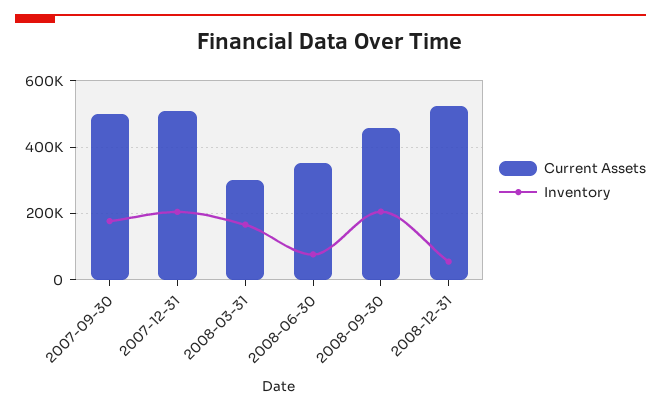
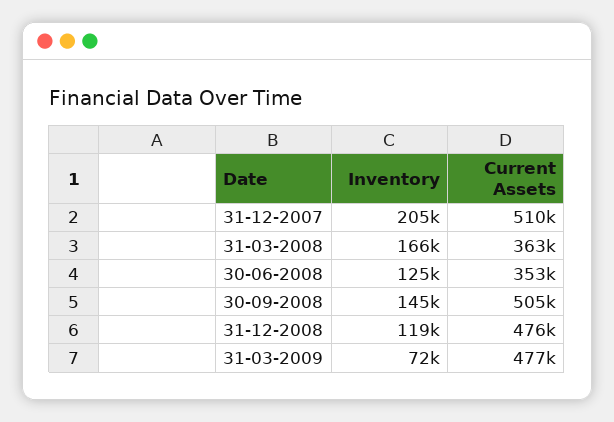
Current Assets, 2007-09-30: 500000 -> none
Inventory, 2007-09-30: 180000 -> none
Current Assets, 2008-03-31: 300000 -> 363000
Inventory, 2008-06-30: 80000 -> 125000
Current Assets, 2008-09-30: 460000 -> 505000
Inventory, 2008-09-30: 200000 -> 145000
Current Assets, 2008-12-31: 520000 -> 476000
Inventory, 2008-12-31: 60000 -> 119000
Inventory, 31-03-2009: none -> 72000
Current Assets, 31-03-2009: none -> 477000

